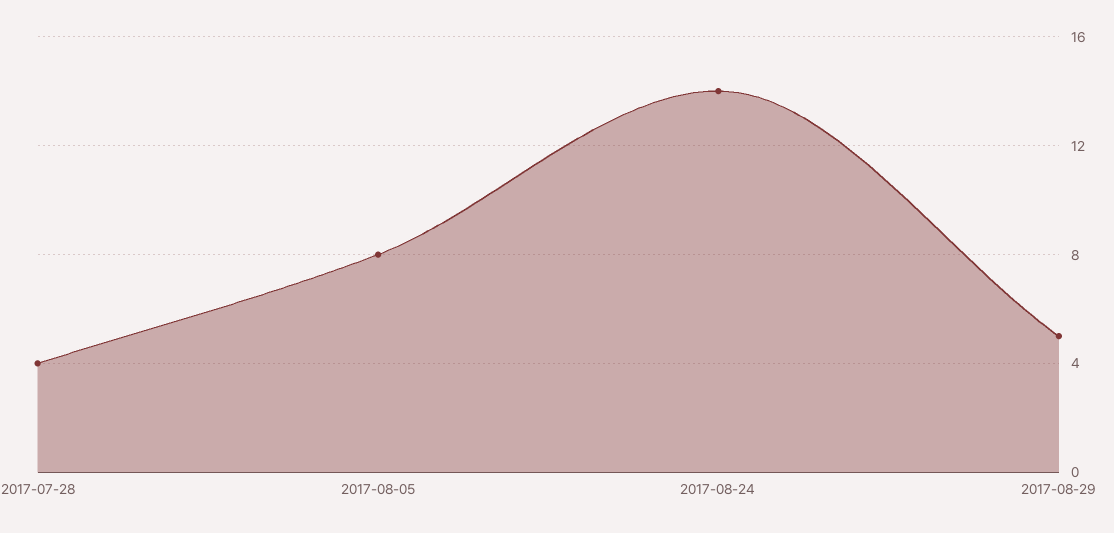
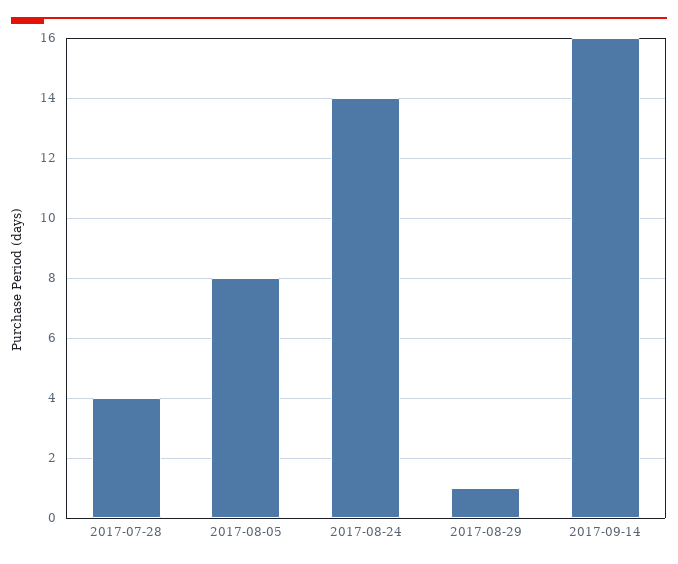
2017-08-29: 5 -> 1
2017-09-14: none -> 16

